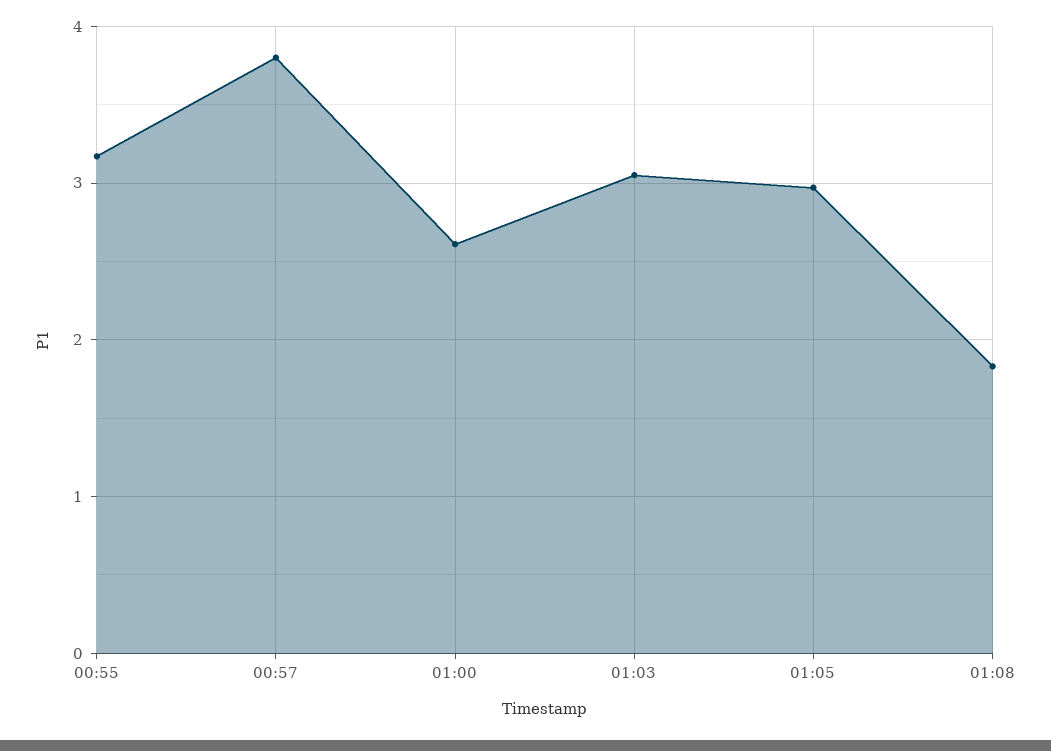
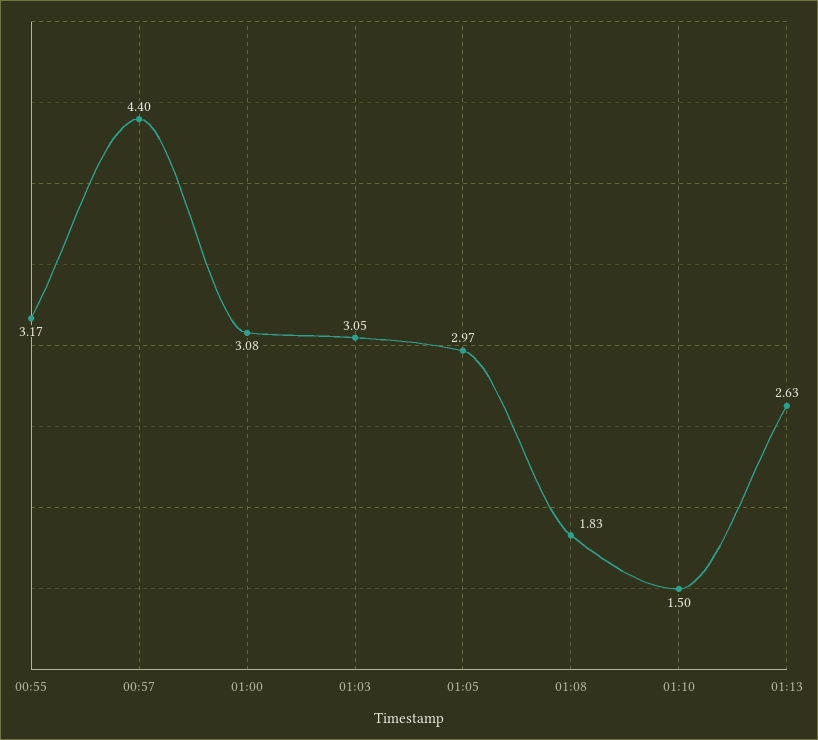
00:57: 3.8 -> 4.4
01:00: 2.6 -> 3.08
01:10: none -> 1.5
01:13: none -> 2.63

